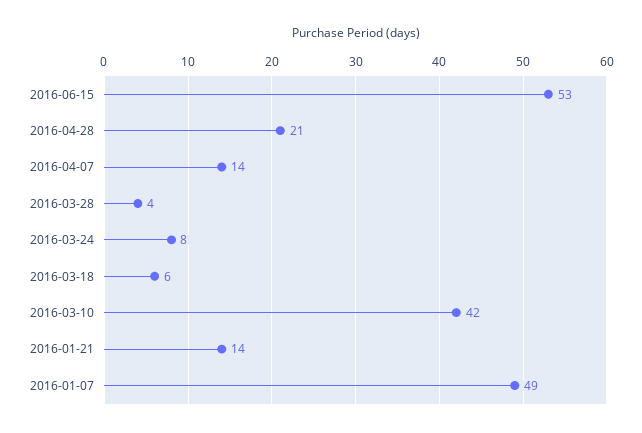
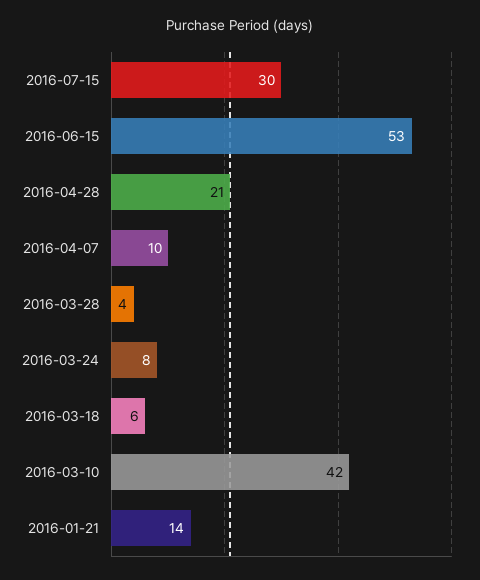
2016-04-07: 14 -> 10
2016-01-07: 49 -> none
2016-07-15: none -> 30

